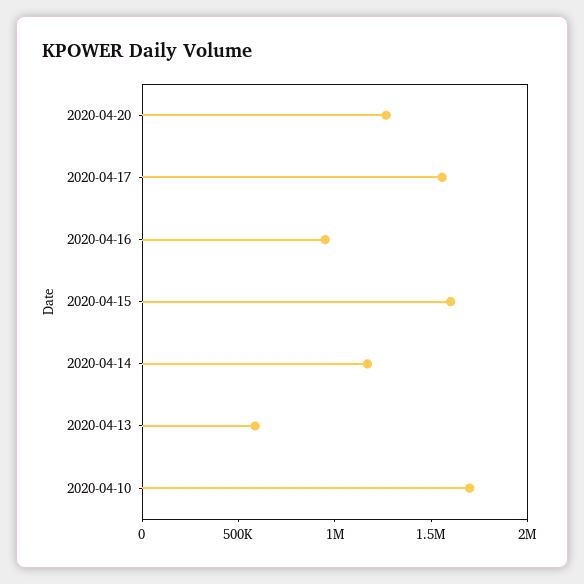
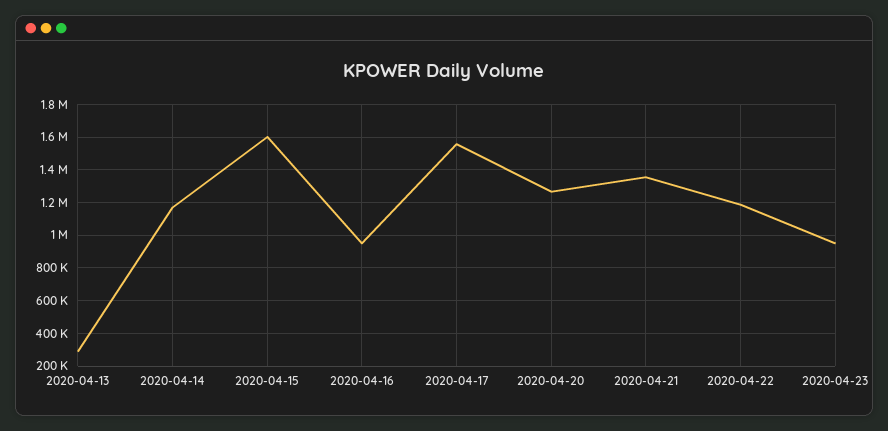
2020-04-13: 600000 -> 300000
2020-04-10: 1700000 -> none
2020-04-21: none -> 1350000
2020-04-22: none -> 1200000
2020-04-23: none -> 950000

